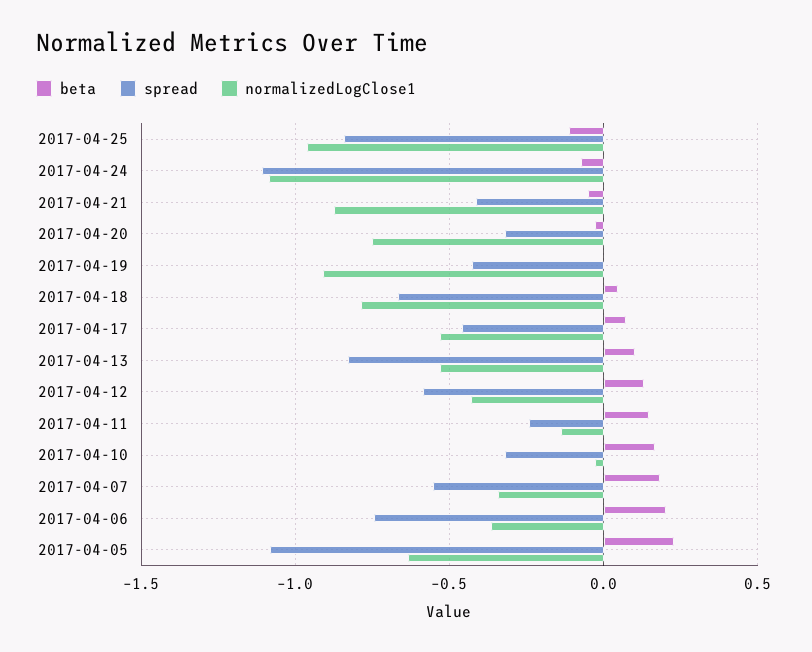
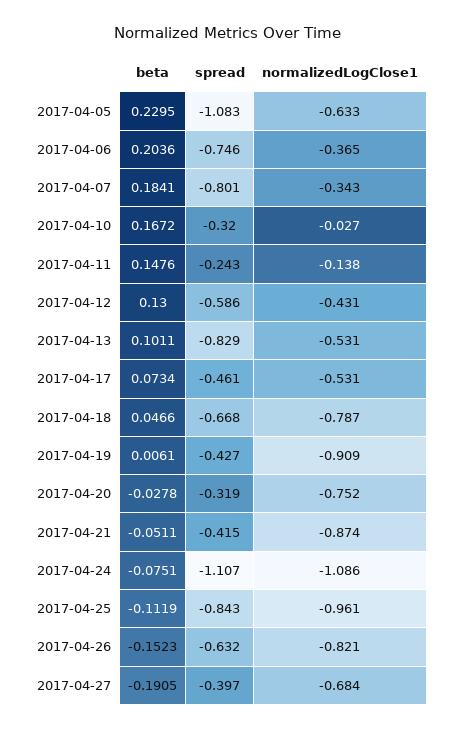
spread, 2017-04-07: -0.55 -> -0.801
beta, 2017-04-26: none -> -0.1523
spread, 2017-04-26: none -> -0.632
normalizedLogClose1, 2017-04-26: none -> -0.821
beta, 2017-04-27: none -> -0.1905
spread, 2017-04-27: none -> -0.397
normalizedLogClose1, 2017-04-27: none -> -0.684

